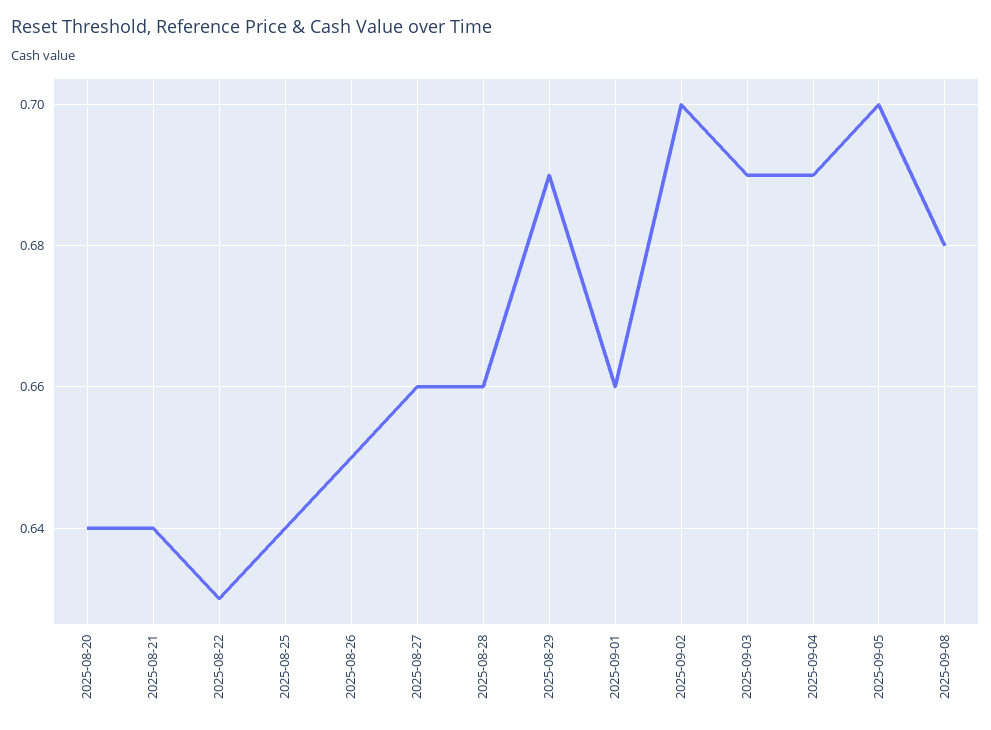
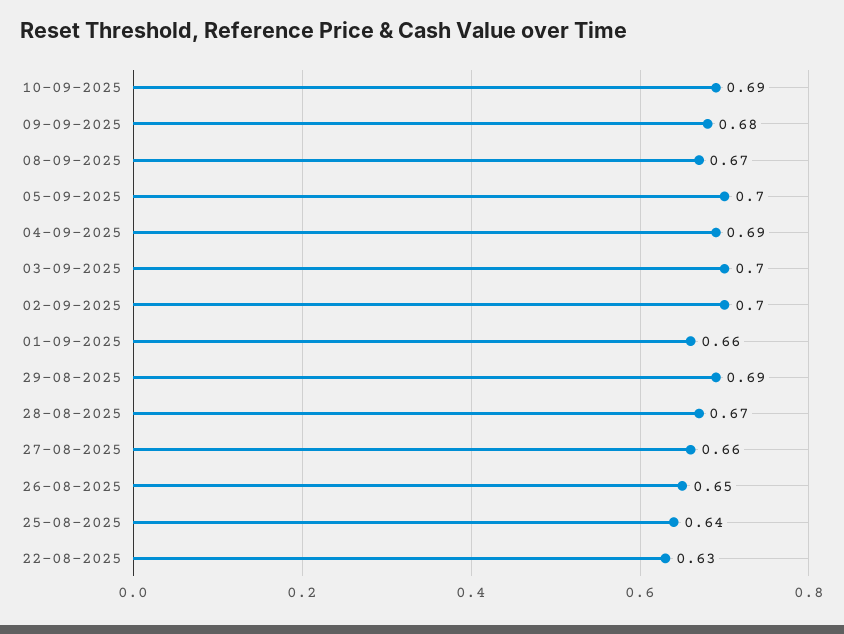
2025-08-20: 0.64 -> none
2025-08-21: 0.64 -> none
2025-08-28: 0.66 -> 0.67
2025-09-03: 0.69 -> 0.7
2025-09-08: 0.68 -> 0.67
10-09-2025: none -> 0.69
09-09-2025: none -> 0.68

